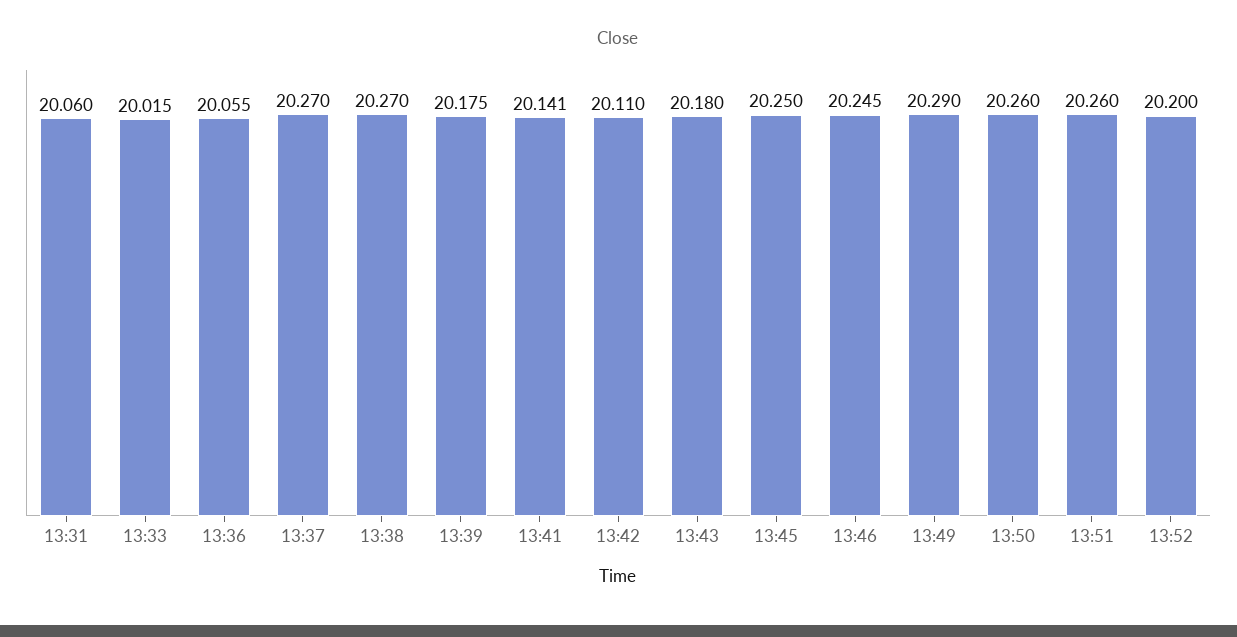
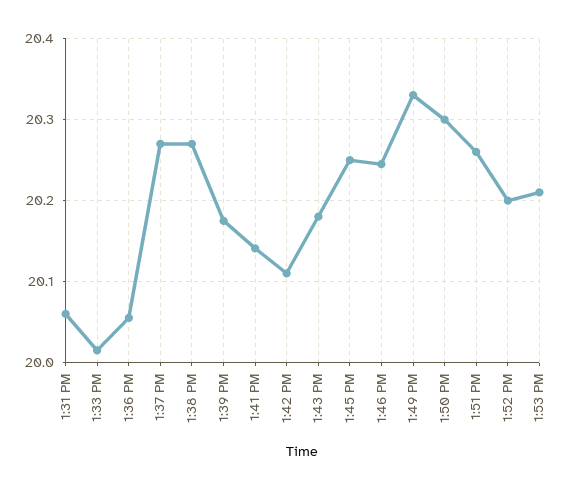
13:49: 20.29 -> 20.33
13:50: 20.26 -> 20.3
1:53 PM: none -> 20.21

